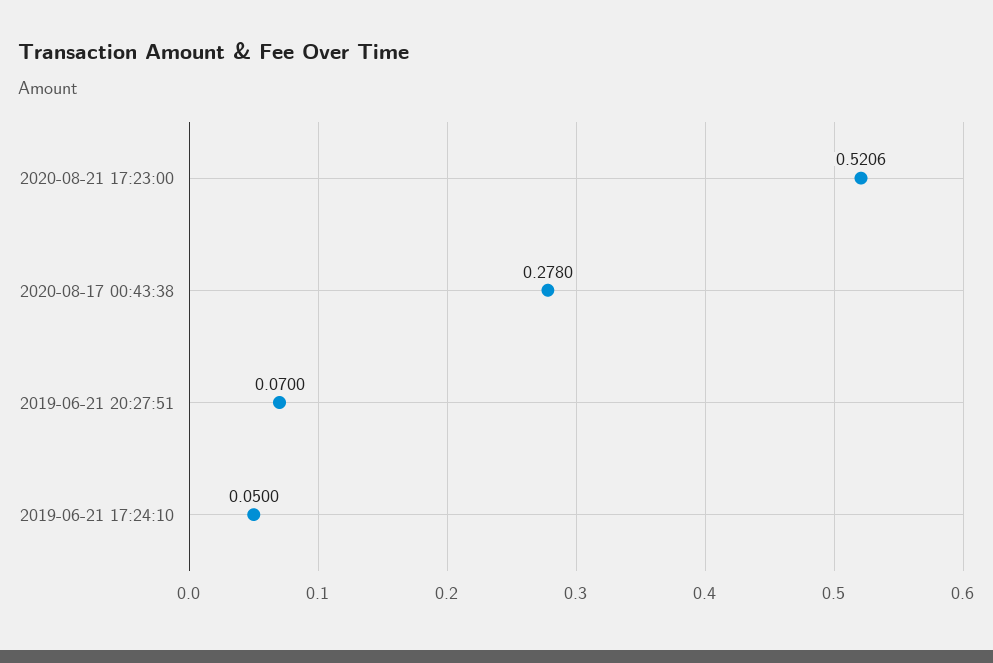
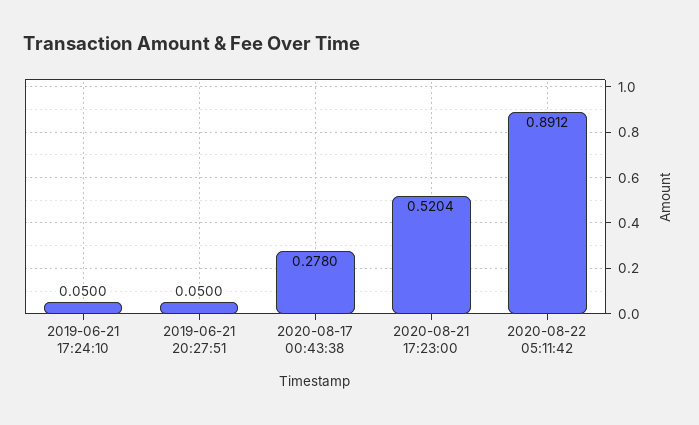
2020-08-21 17:23:00: 0.5206 -> 0.5204
2019-06-21 20:27:51: 0.07 -> 0.05
2020-08-22 05:11:42: none -> 0.8912

